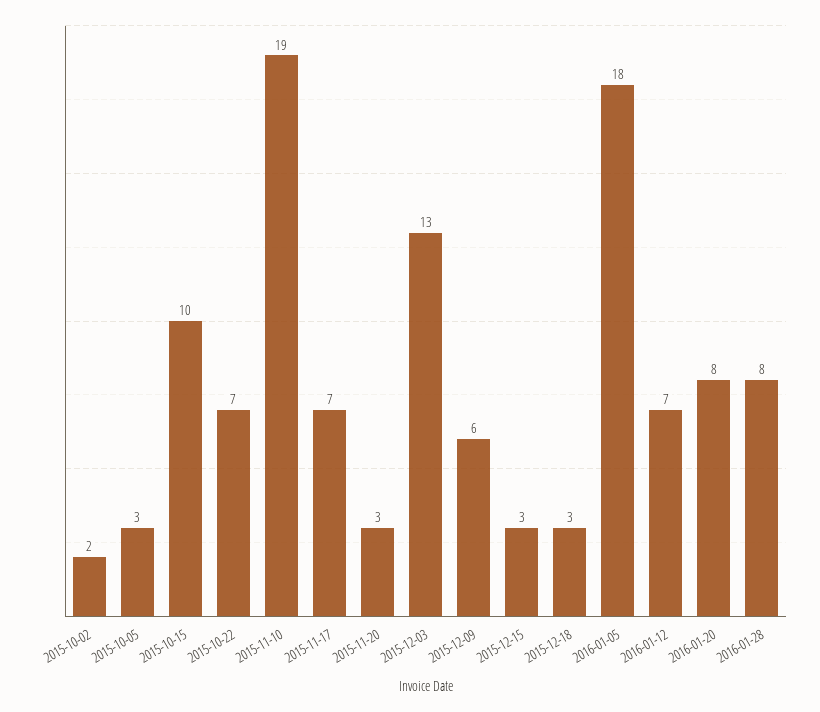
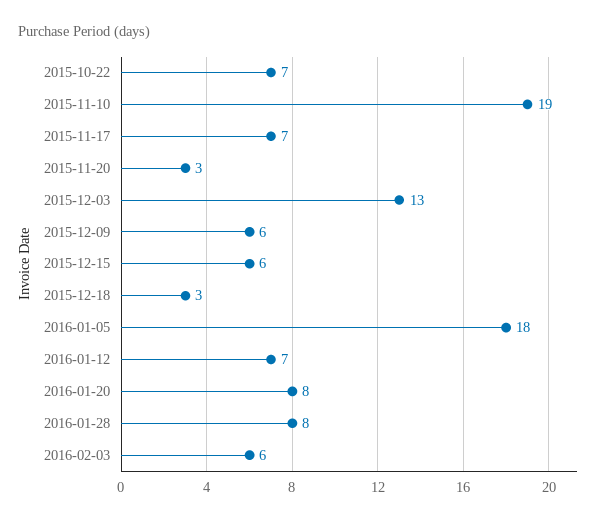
2015-10-02: 2 -> none
2015-10-05: 3 -> none
2015-10-15: 10 -> none
2015-12-15: 3 -> 6
2016-02-03: none -> 6

